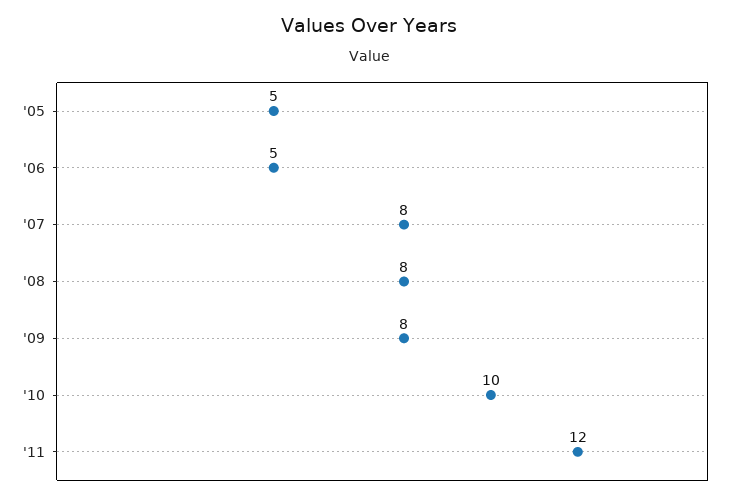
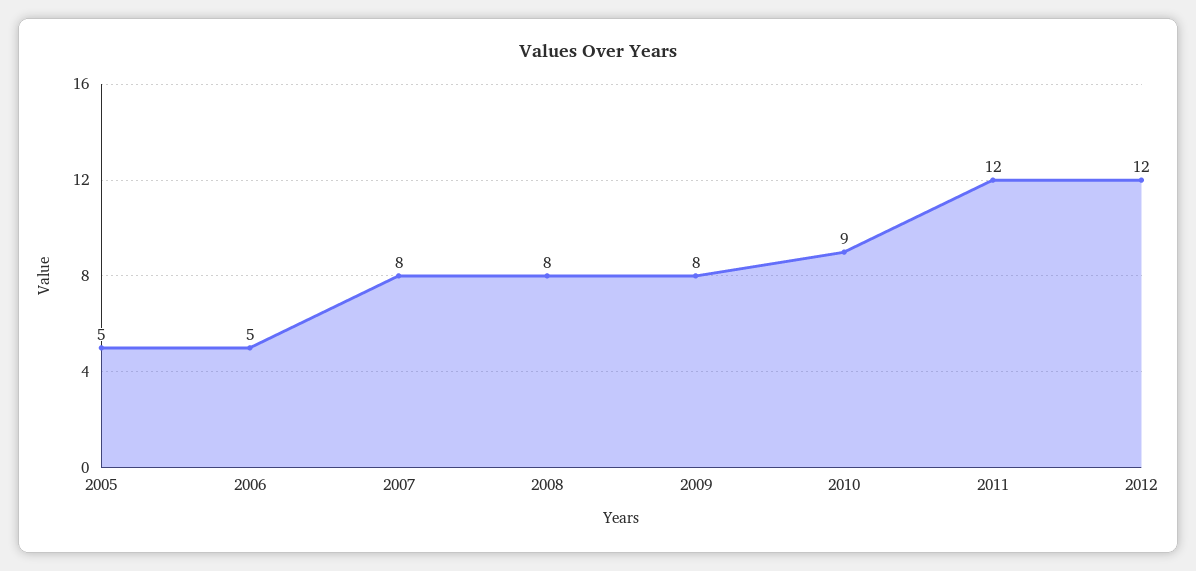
'10: 10 -> 9
2012: none -> 12

